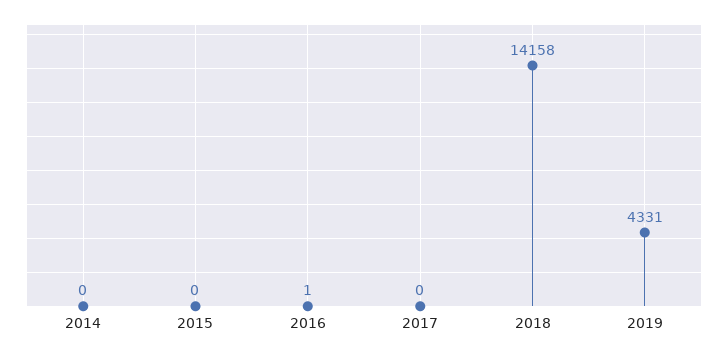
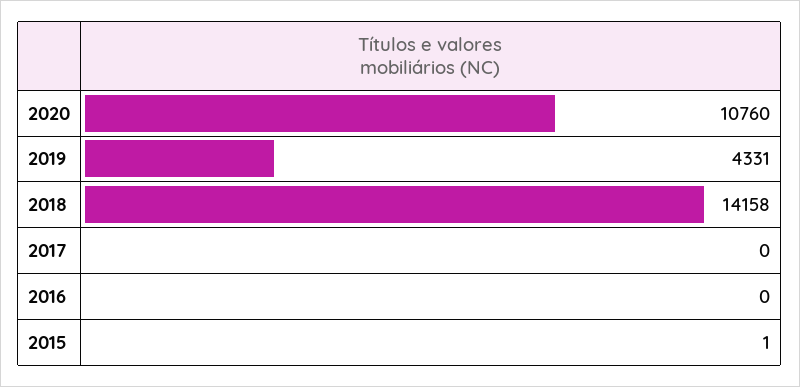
2014: 0 -> none
2015: 0 -> 1
2016: 1 -> 0
2020: none -> 10760

